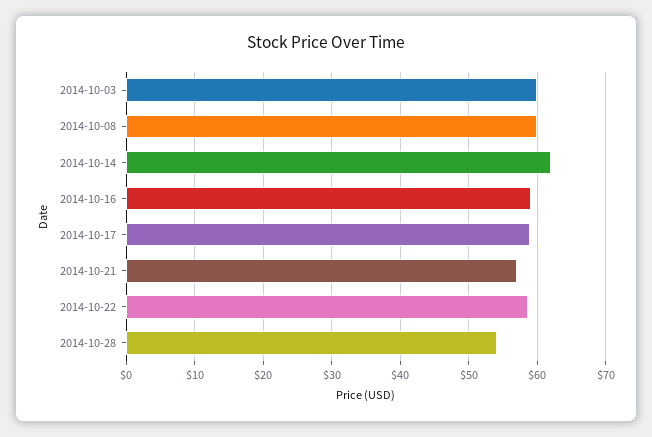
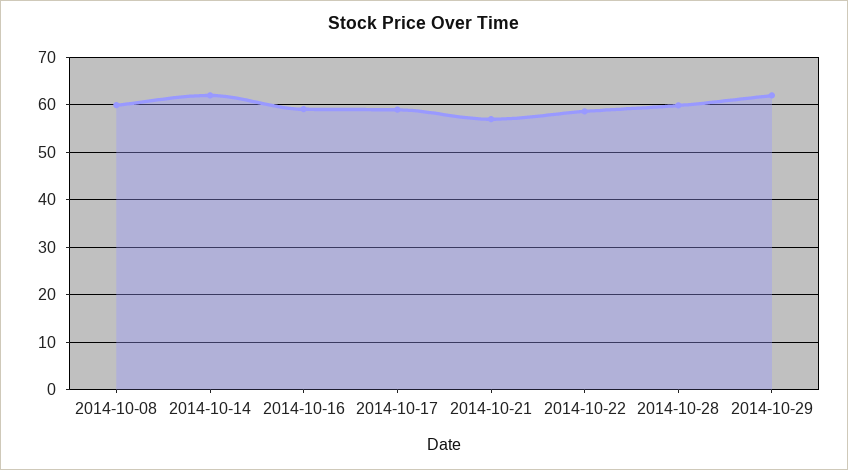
2014-10-03: 60 -> none
2014-10-28: 54 -> 60
2014-10-29: none -> 62

